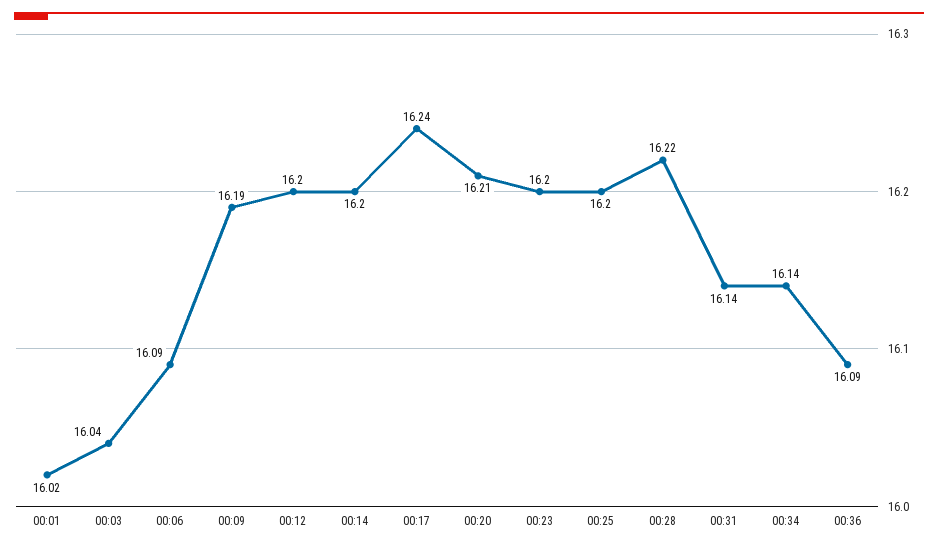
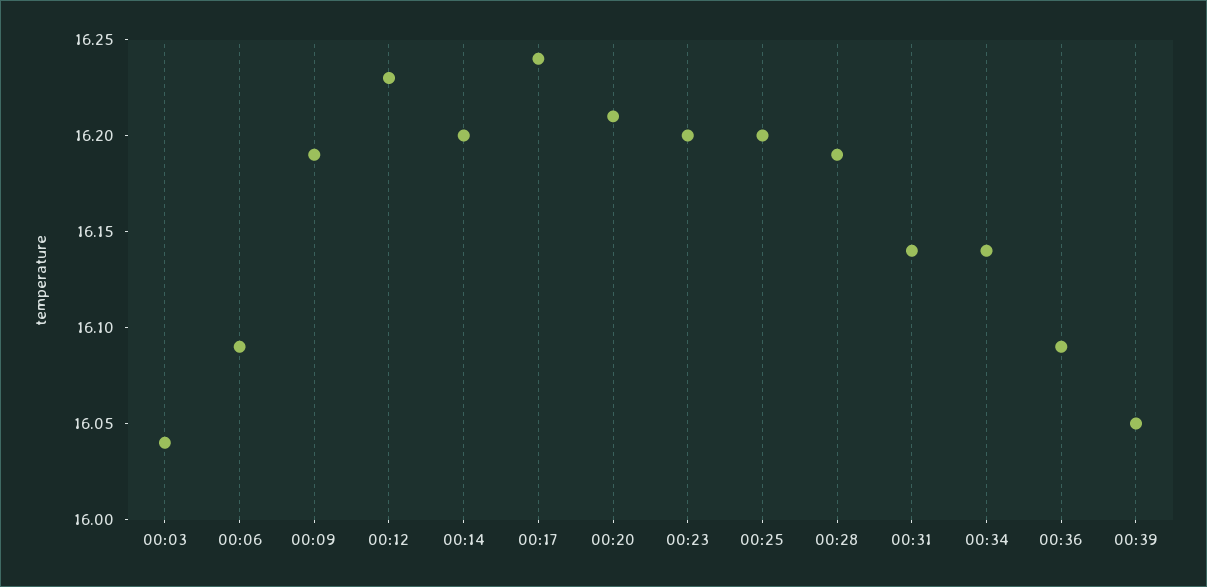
00:01: 16.02 -> none
00:12: 16.2 -> 16.23
00:28: 16.22 -> 16.19
00:39: none -> 16.05

